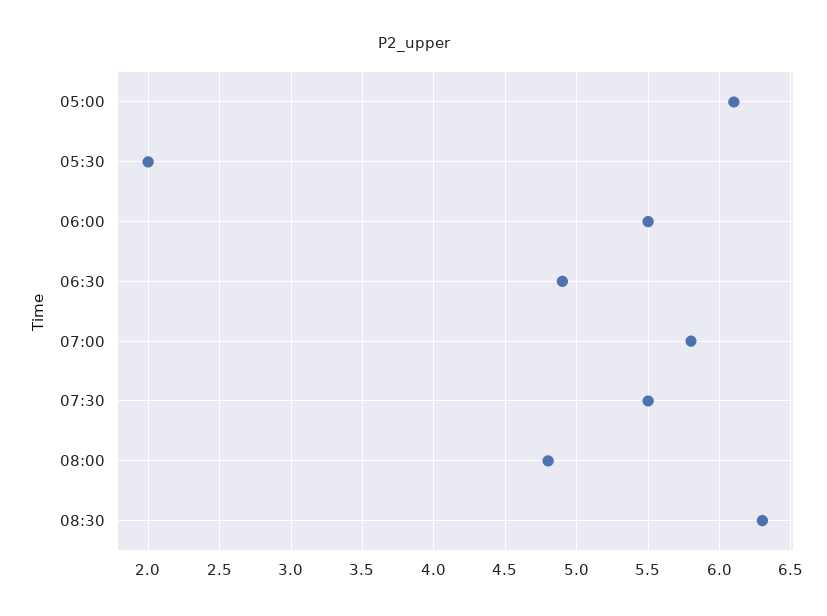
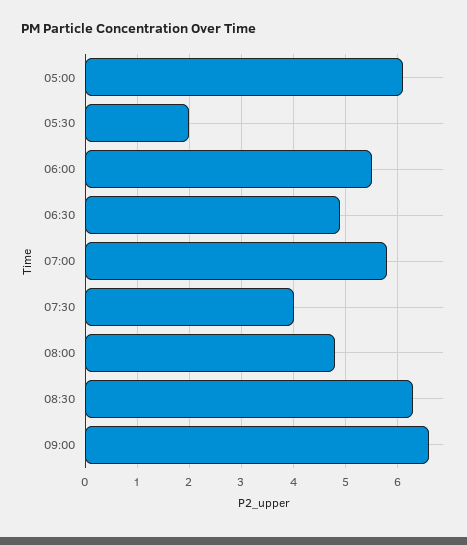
07:30: 5.5 -> 4
09:00: none -> 6.5

